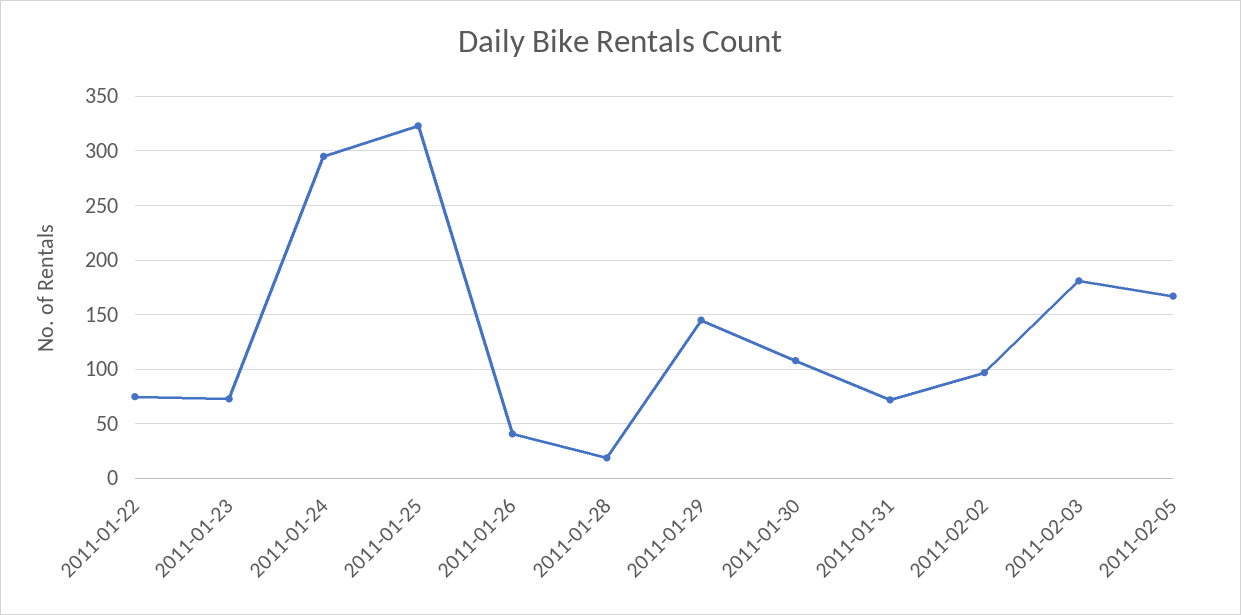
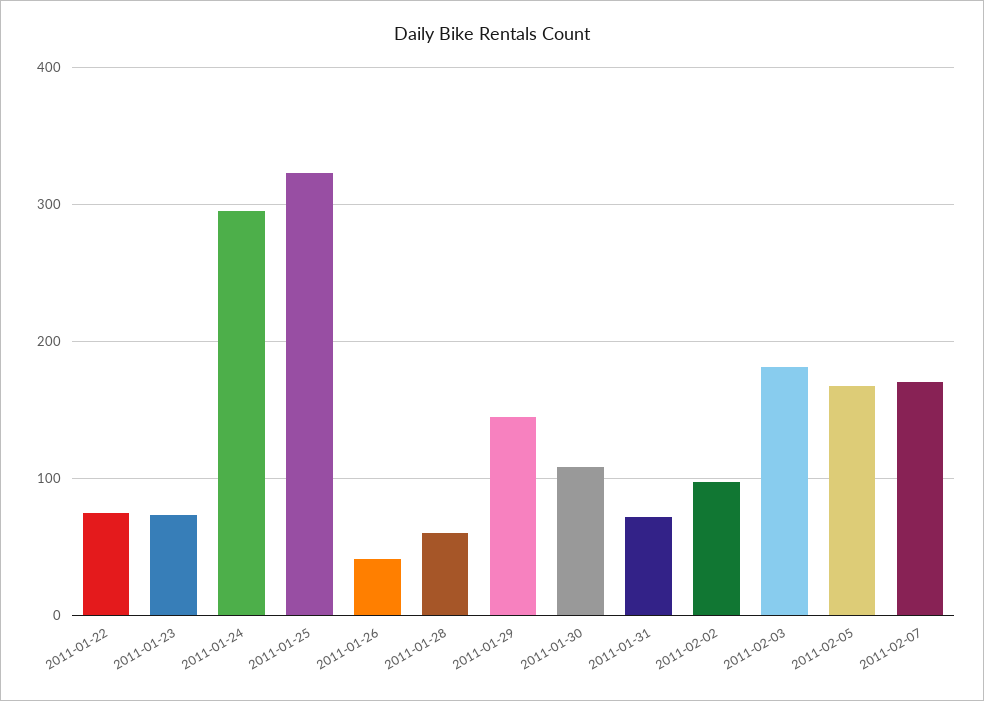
2011-01-28: 20 -> 60
2011-02-07: none -> 170

